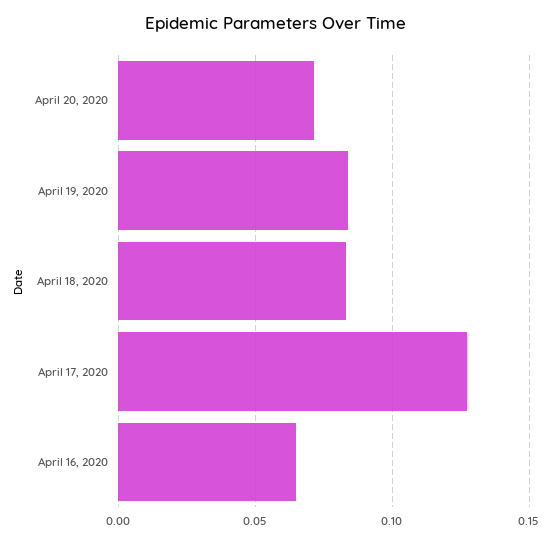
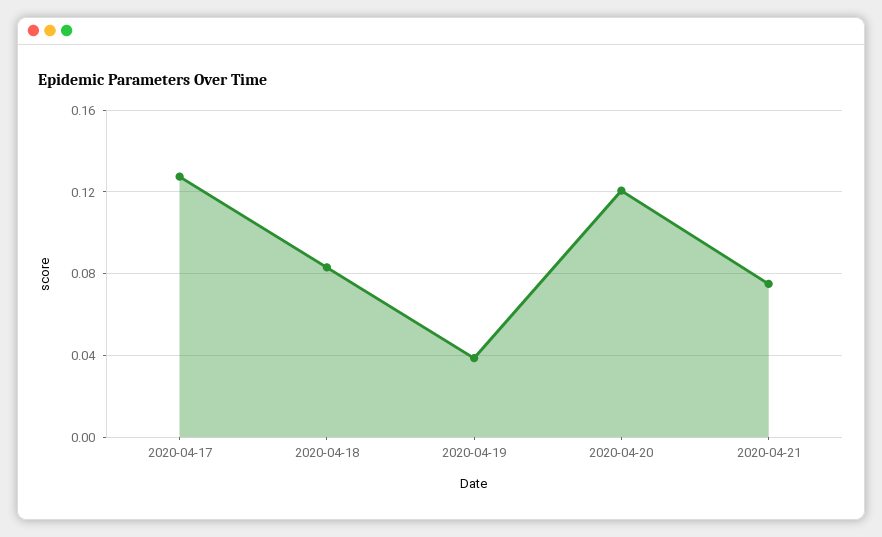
April 20, 2020: 0.07 -> 0.12
April 19, 2020: 0.085 -> 0.04
April 16, 2020: 0.065 -> none
2020-04-21: none -> 0.075

